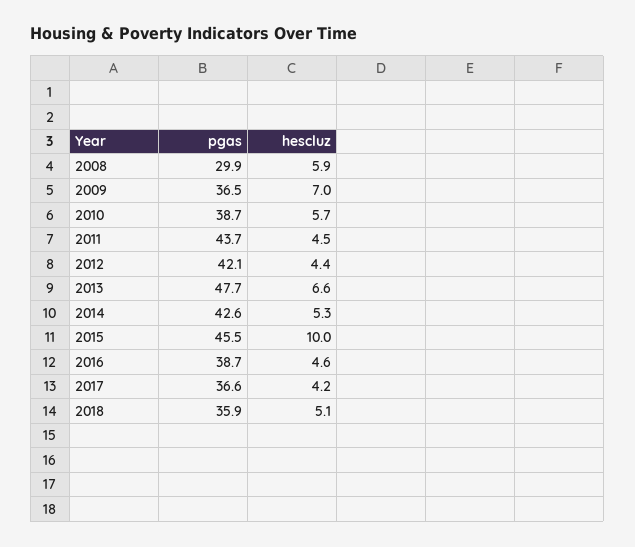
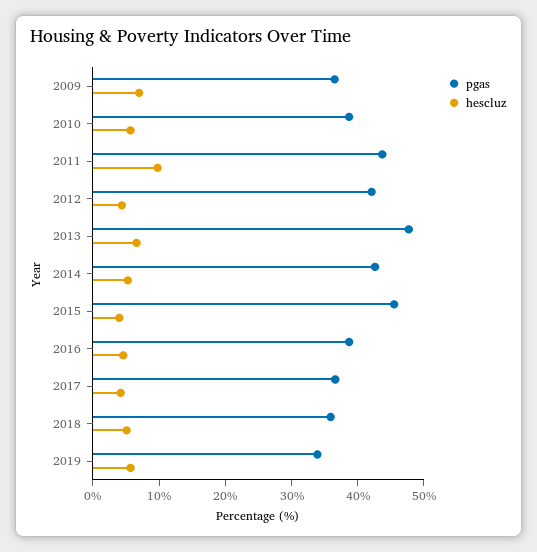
pgas, 2008: 29.9 -> none
hescluz, 2008: 5.9 -> none
hescluz, 2011: 4.5 -> 10
hescluz, 2015: 10 -> 4
pgas, 2019: none -> 34
hescluz, 2019: none -> 6

